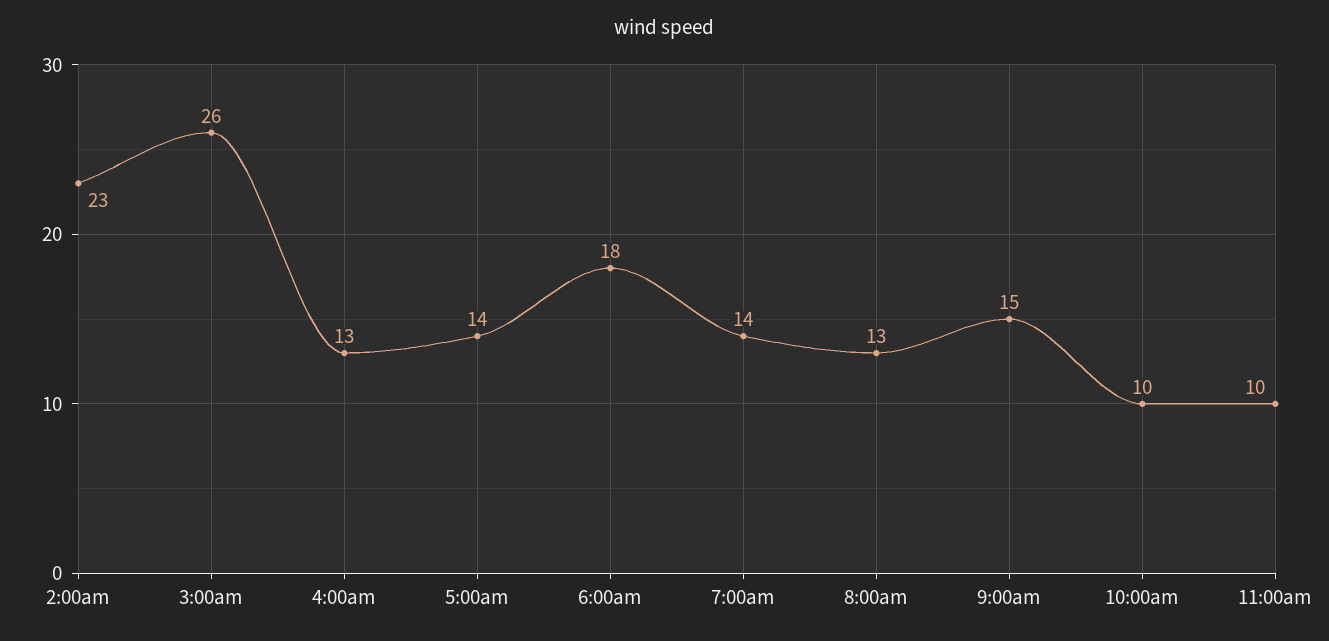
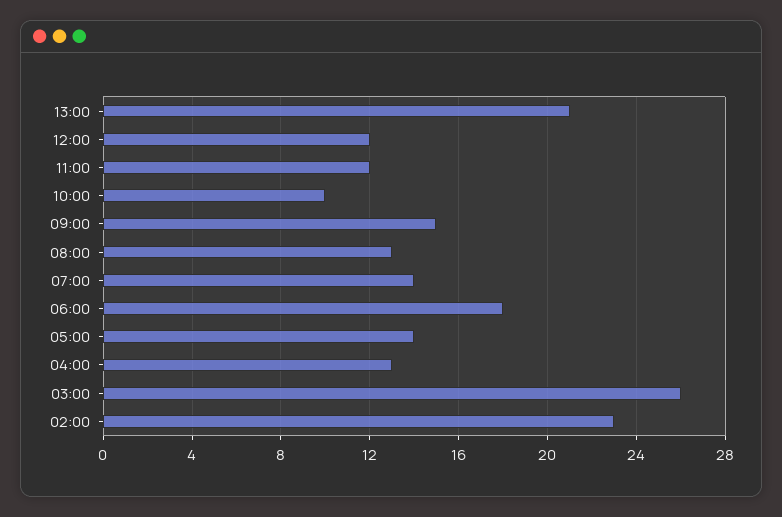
11:00am: 10 -> 12
13:00: none -> 21
12:00: none -> 12

